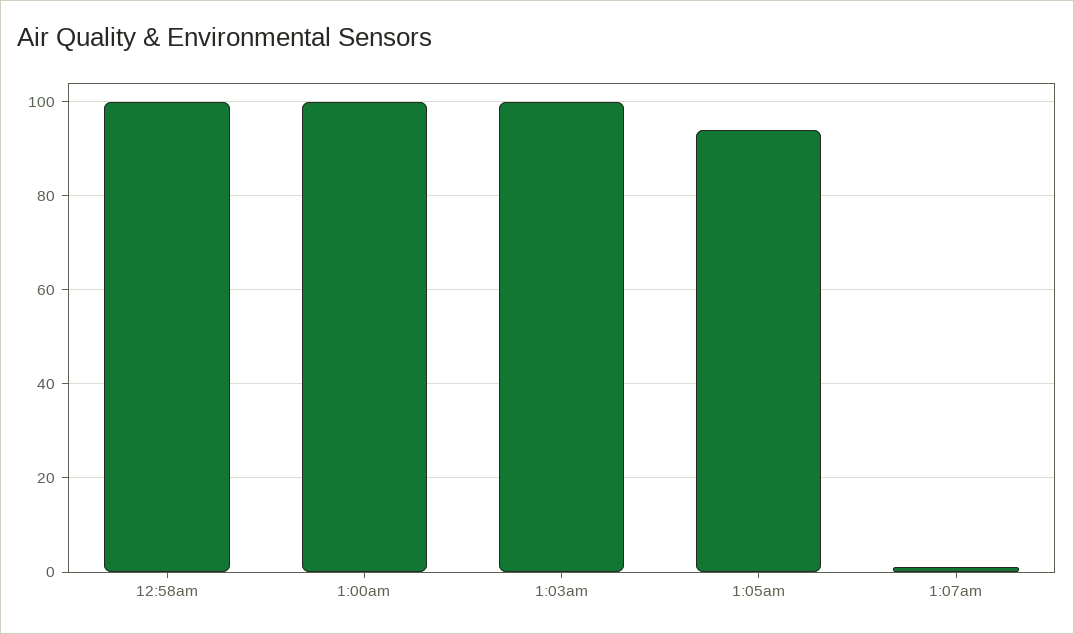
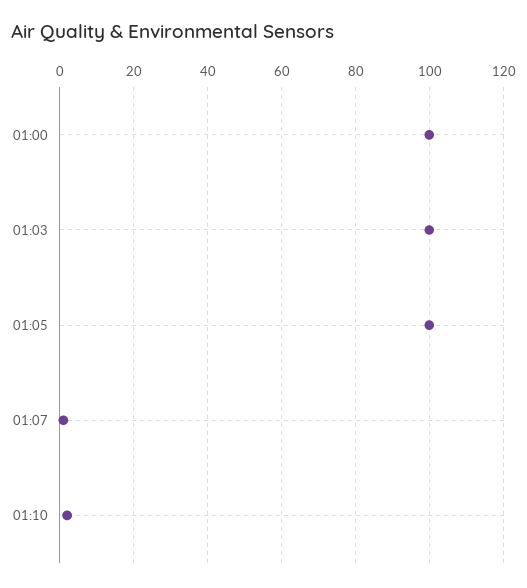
12:58am: 100 -> none
1:05am: 94 -> 100
01:10: none -> 2

